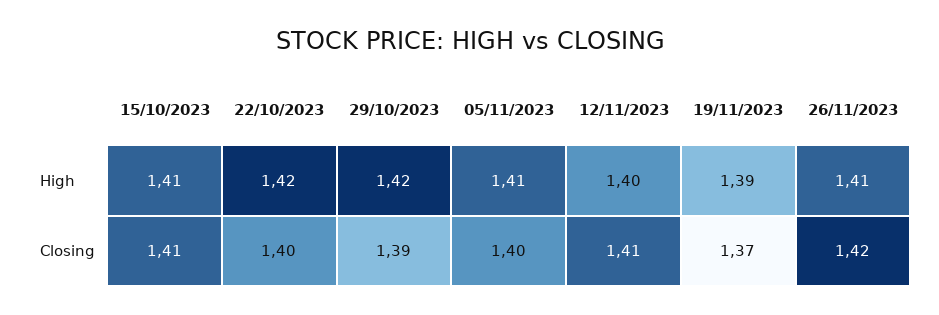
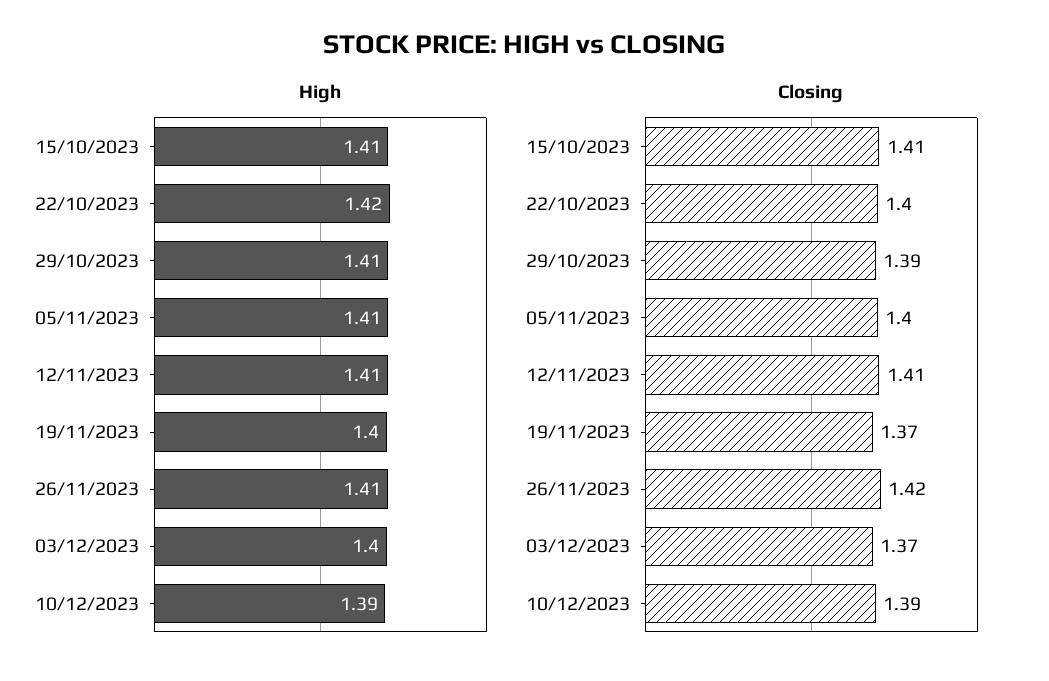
High, 29/10/2023: 1.42 -> 1.41
High, 12/11/2023: 1.4 -> 1.41
High, 19/11/2023: 1.39 -> 1.4
High, 03/12/2023: none -> 1.4
High, 10/12/2023: none -> 1.39
Closing, 03/12/2023: none -> 1.37
Closing, 10/12/2023: none -> 1.39

